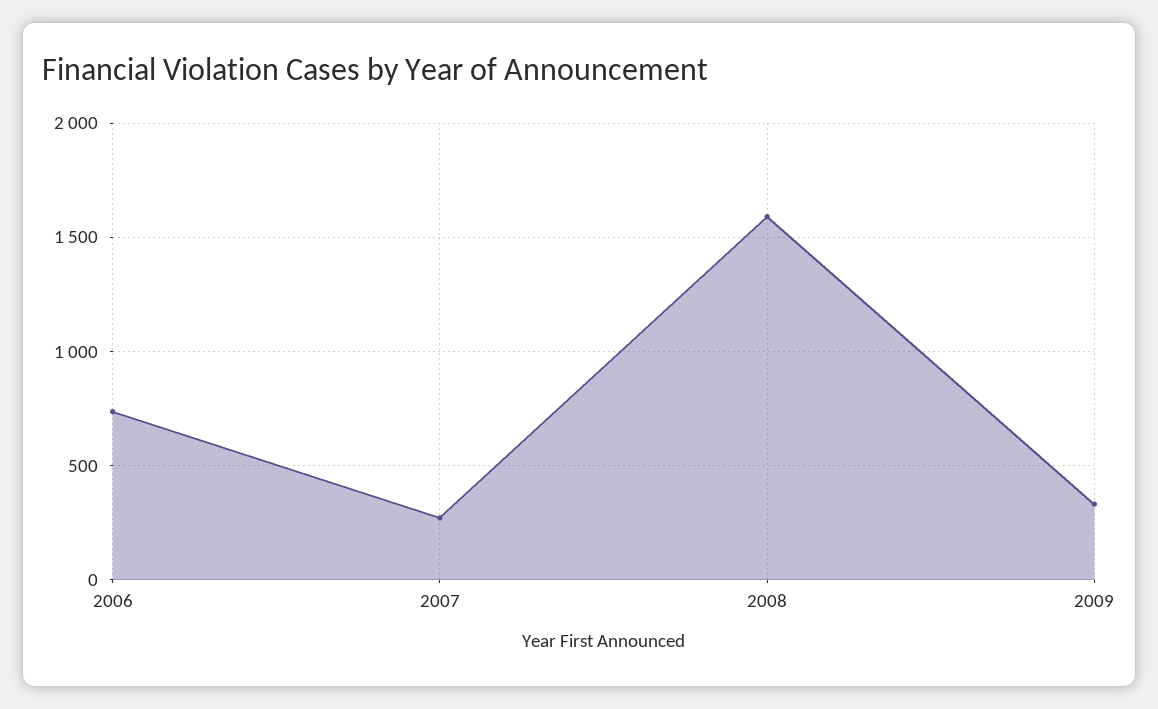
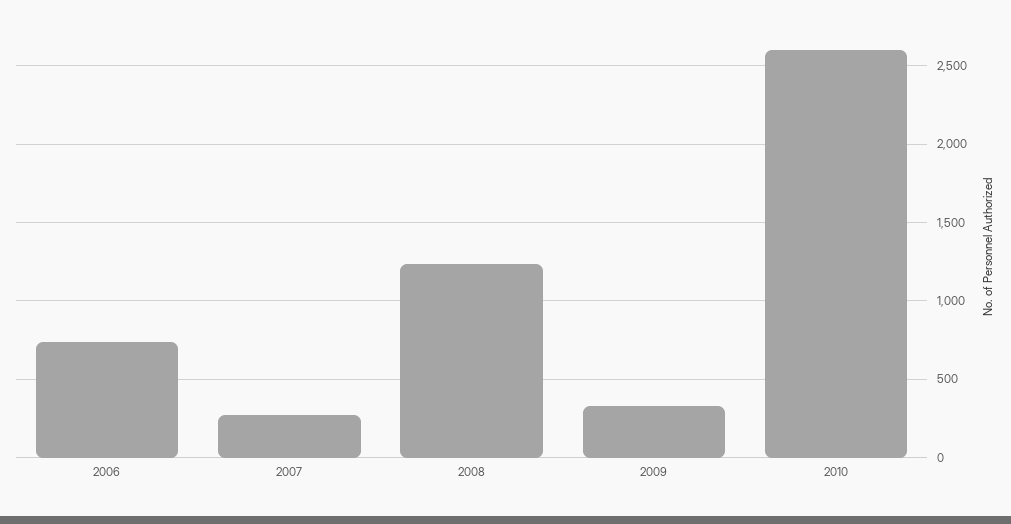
2008: 1600 -> 1250
2010: none -> 2600

